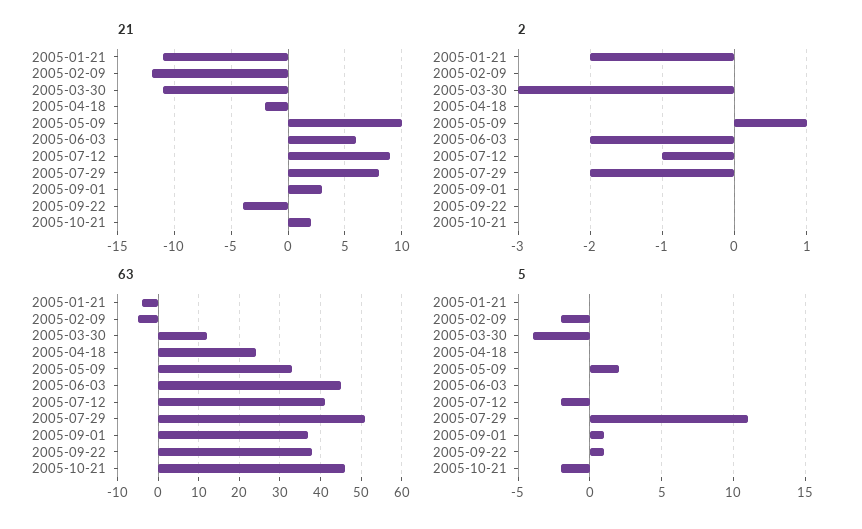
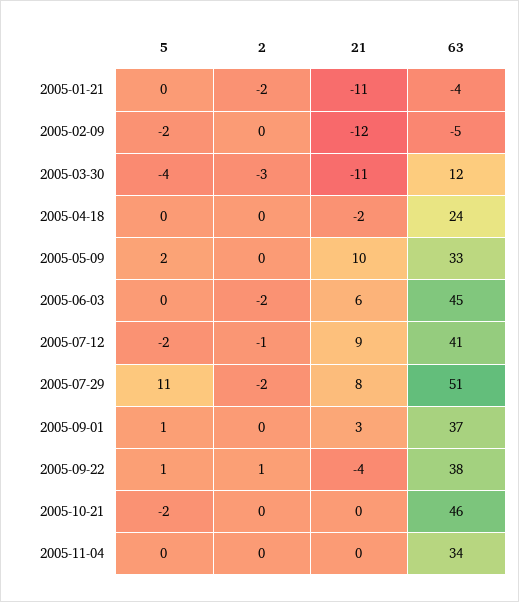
21, 2005-10-21: 2 -> 0
2, 2005-05-09: 1 -> 0
2, 2005-09-22: 0 -> 1
5, 2005-11-04: none -> 0
2, 2005-11-04: none -> 0
21, 2005-11-04: none -> 0
63, 2005-11-04: none -> 34

